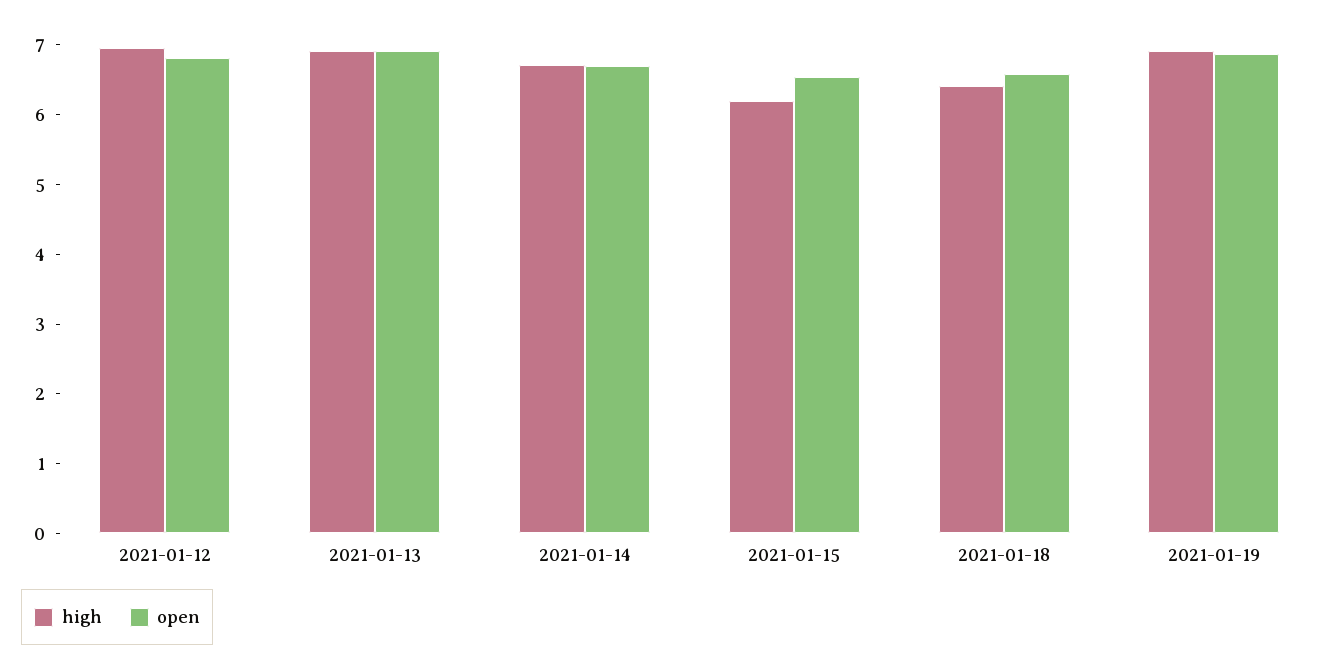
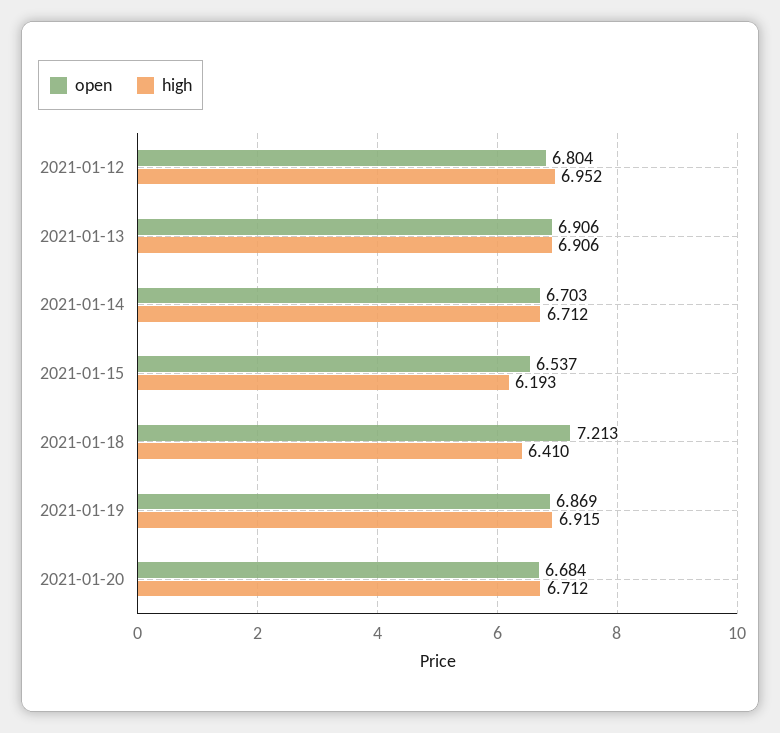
open, 2021-01-18: 6.6 -> 7.213
open, 2021-01-20: none -> 6.684
high, 2021-01-20: none -> 6.712

